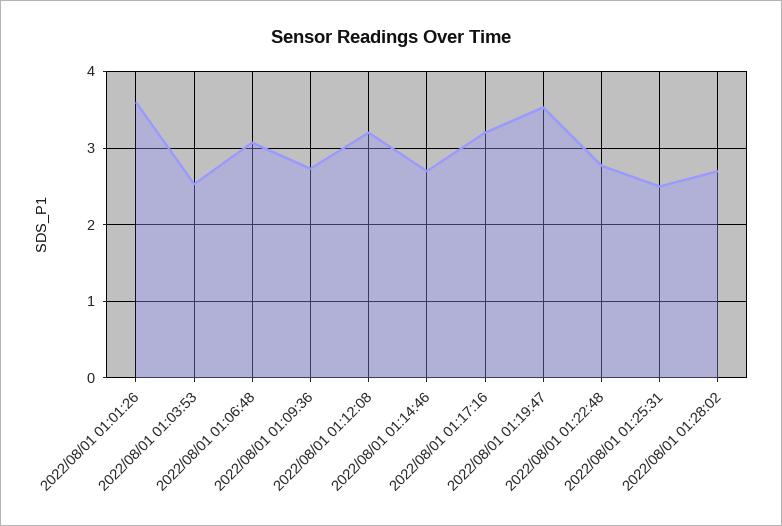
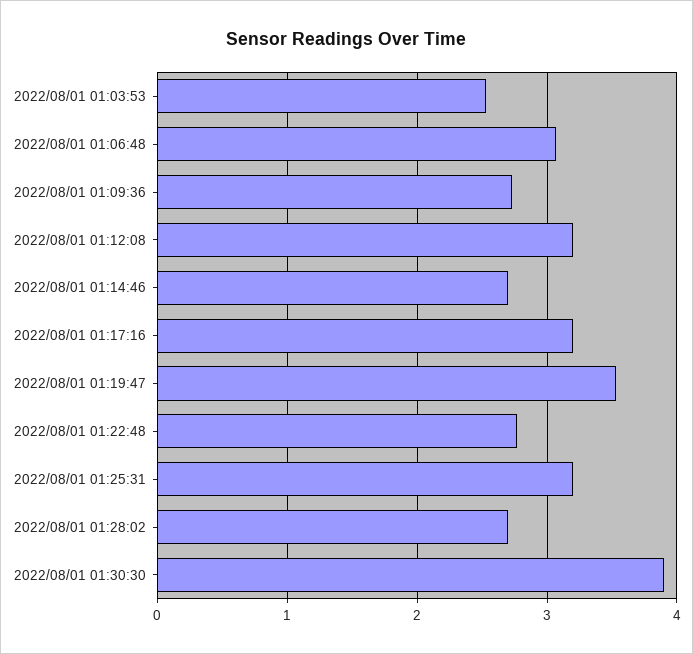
2022/08/01 01:01:26: 3.6 -> none
2022/08/01 01:25:31: 2.5 -> 3.2
2022/08/01 01:30:30: none -> 3.9

